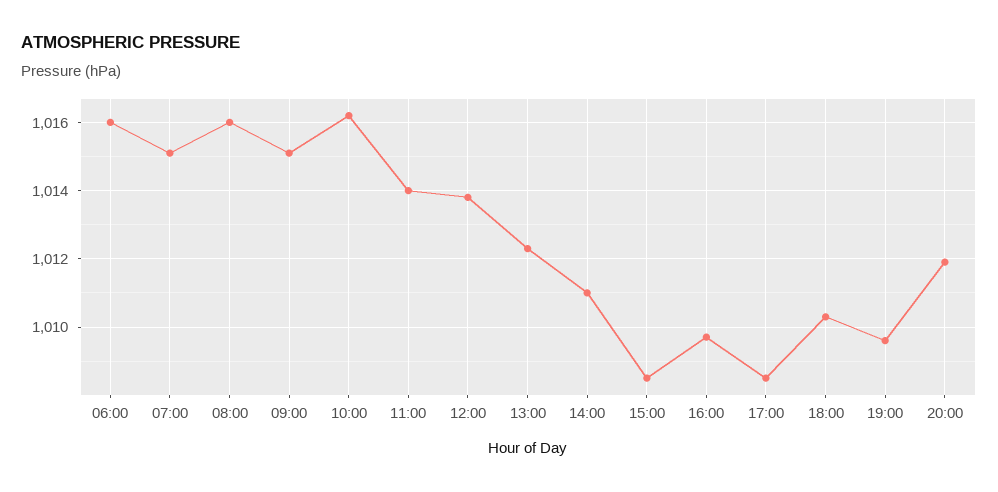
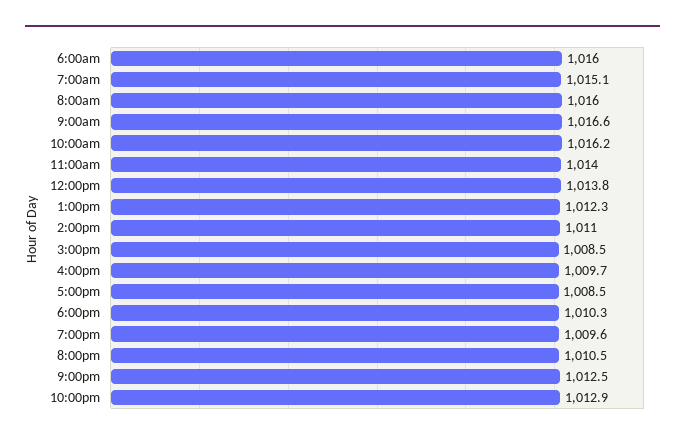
09:00: 1015 -> 1016.6
20:00: 1012 -> 1010.5
9:00pm: none -> 1012.5
10:00pm: none -> 1012.9

